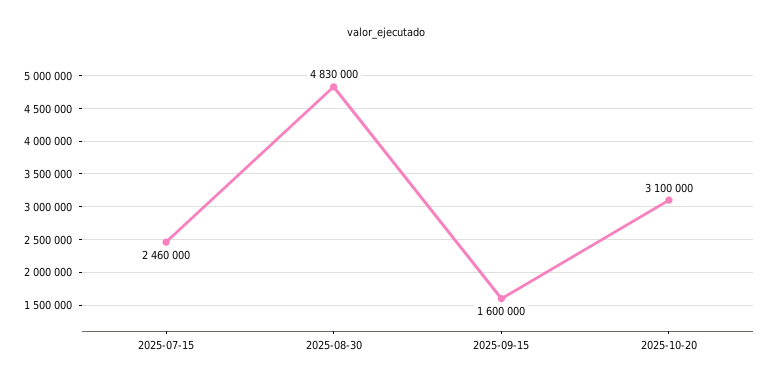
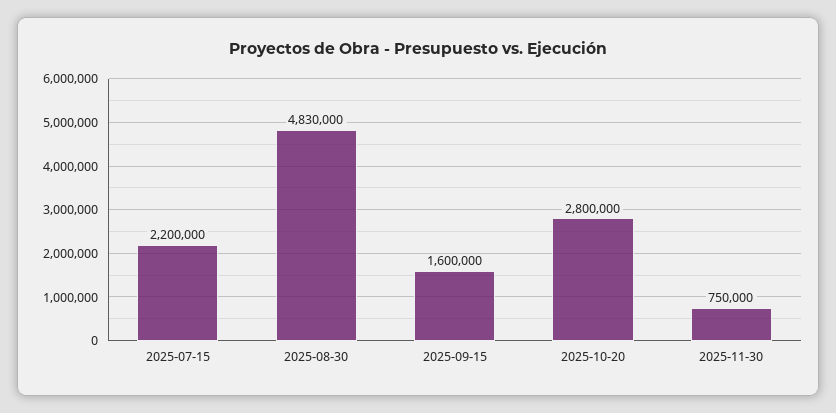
2025-07-15: 2460000 -> 2200000
2025-10-20: 3100000 -> 2800000
2025-11-30: none -> 750000

